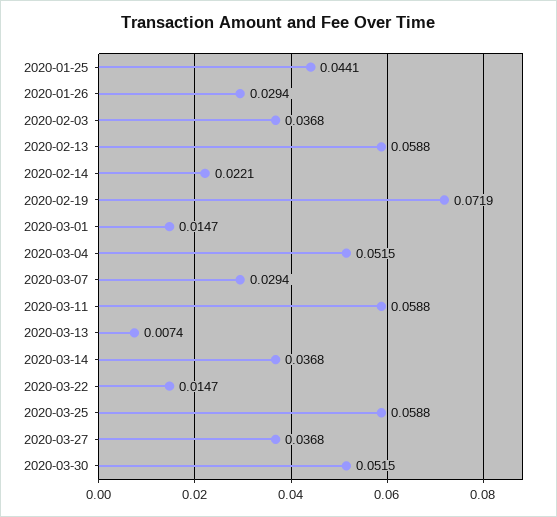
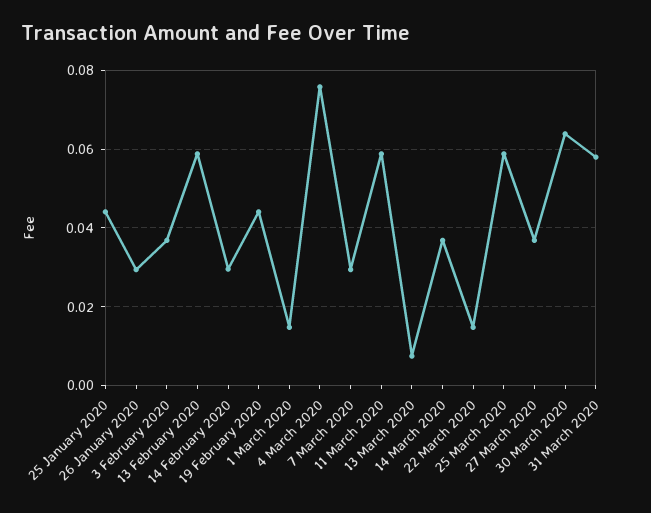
2020-02-14: 0.0221 -> 0.03
2020-02-19: 0.0719 -> 0.044
2020-03-04: 0.0515 -> 0.076
2020-03-30: 0.0515 -> 0.064
31 March 2020: none -> 0.058

